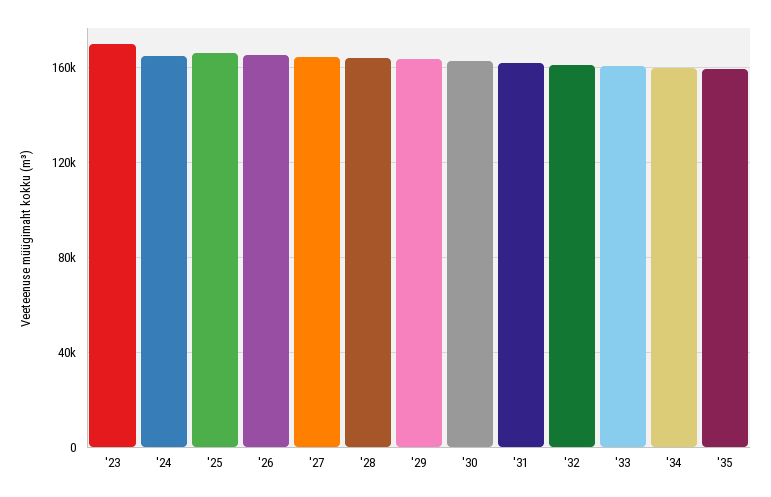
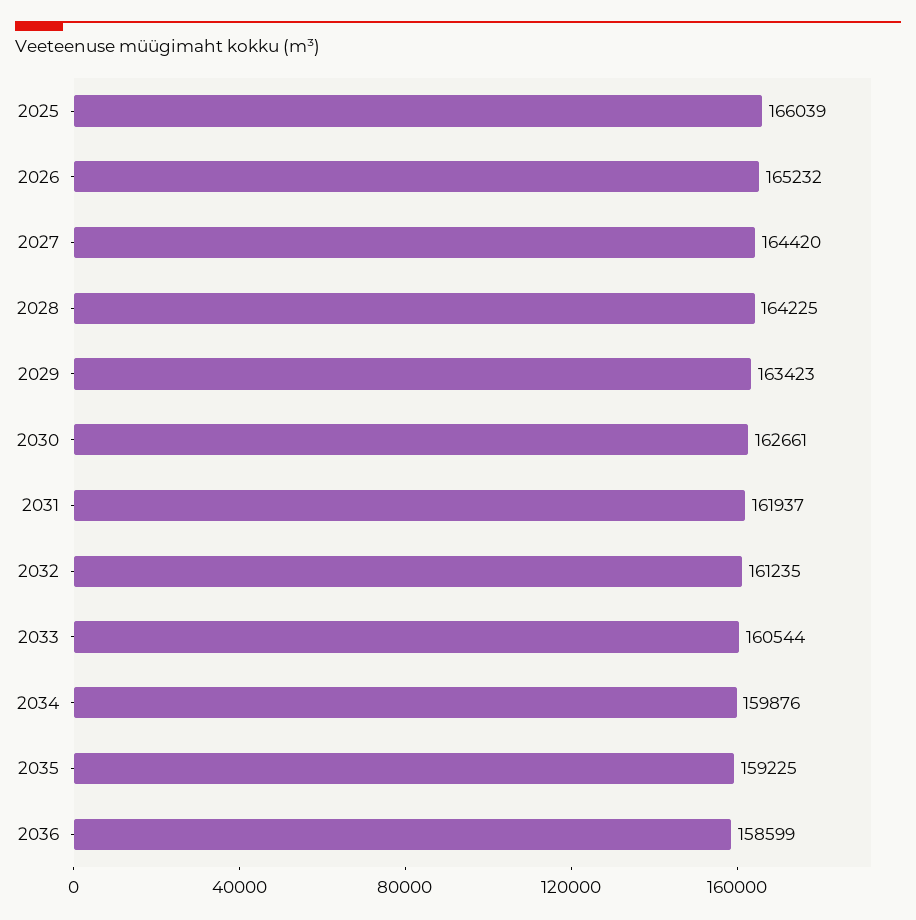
'23: 170000 -> none
'24: 165000 -> none
2036: none -> 158599

